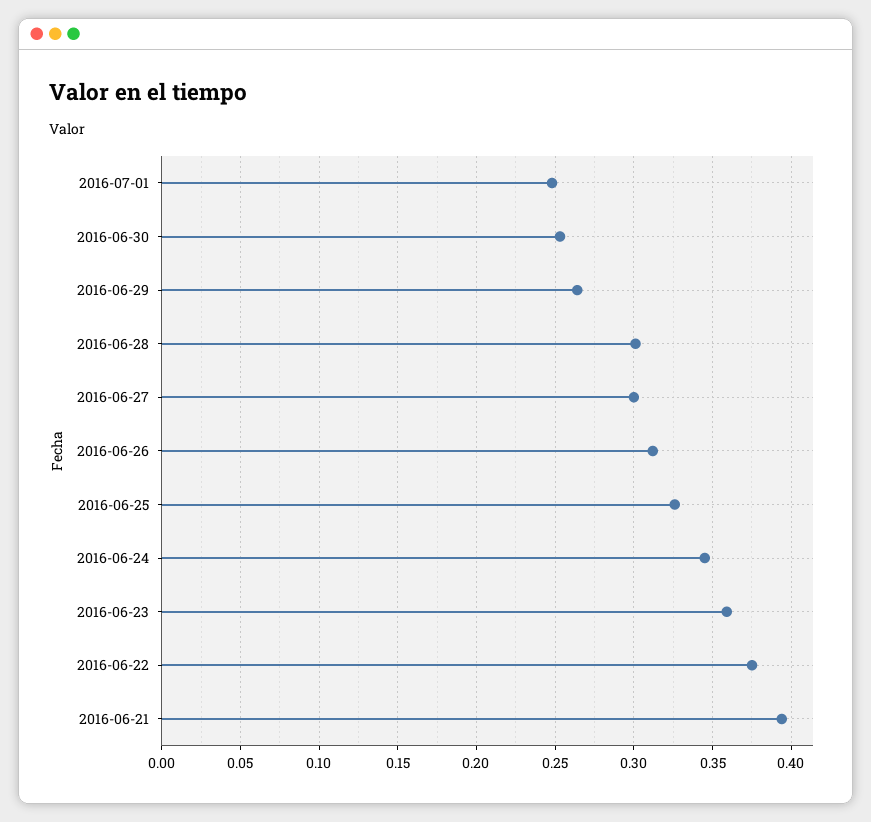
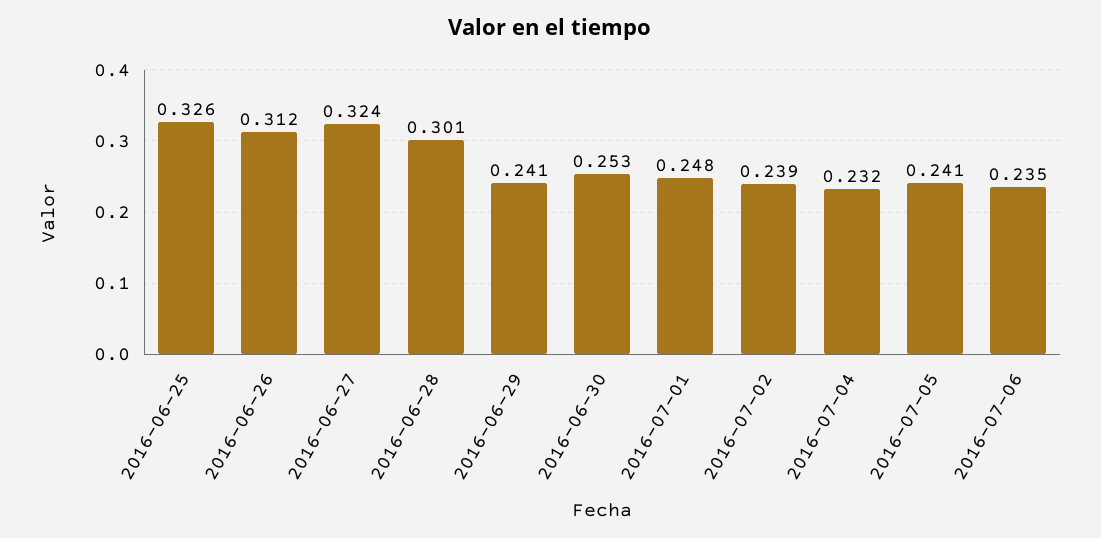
2016-06-29: 0.265 -> 0.241
2016-06-27: 0.3 -> 0.324
2016-06-24: 0.345 -> none
2016-06-23: 0.36 -> none
2016-06-22: 0.375 -> none
2016-06-21: 0.395 -> none
2016-07-02: none -> 0.239
2016-07-04: none -> 0.232
2016-07-05: none -> 0.241
2016-07-06: none -> 0.235

